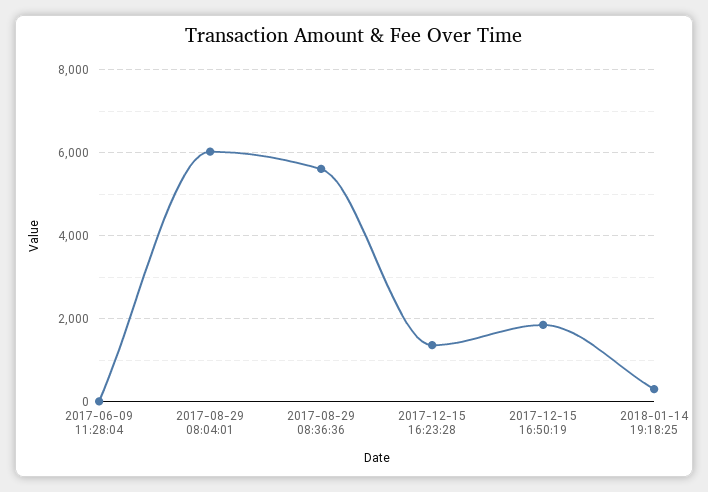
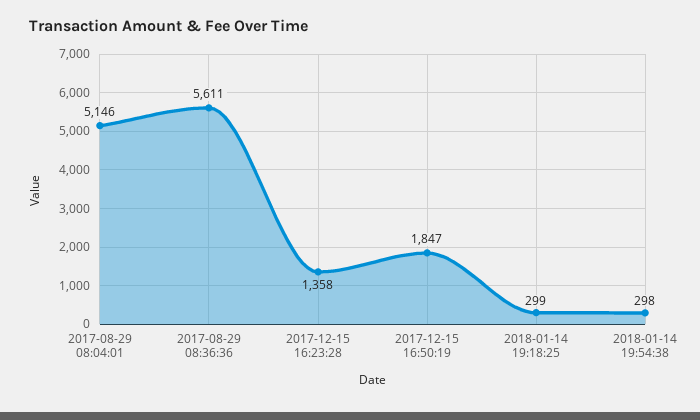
2017-06-09 11:28:04: 0 -> none
2017-08-29 08:04:01: 6000 -> 5146
2018-01-14 19:54:38: none -> 298

